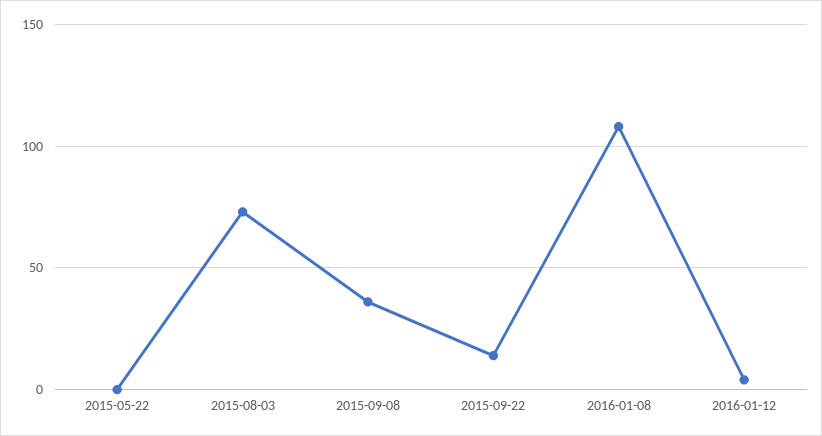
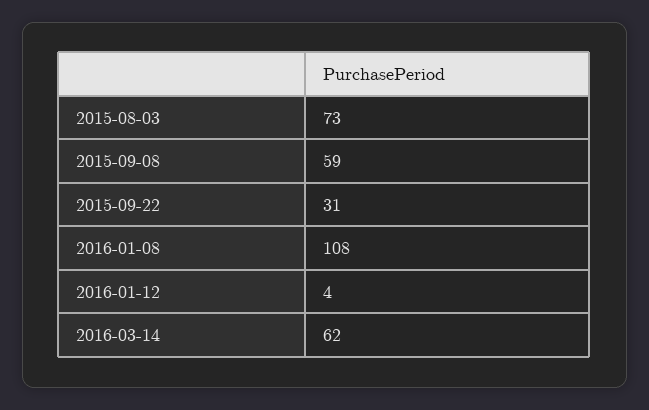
2015-05-22: 0 -> none
2015-09-08: 35 -> 59
2015-09-22: 15 -> 31
2016-03-14: none -> 62

